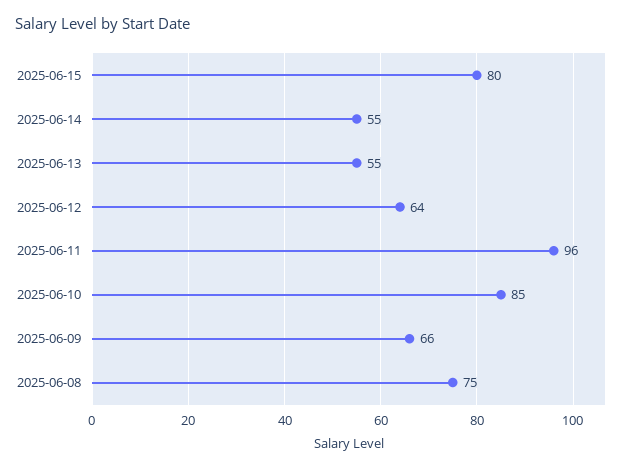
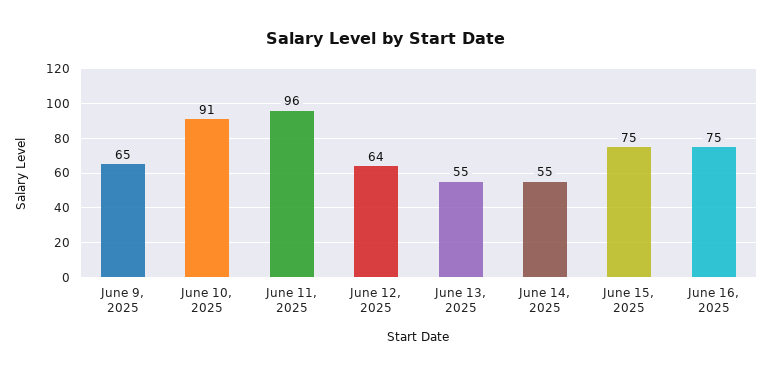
2025-06-15: 80 -> 75
2025-06-10: 85 -> 91
2025-06-09: 66 -> 65
2025-06-08: 75 -> none
June 16, 2025: none -> 75

